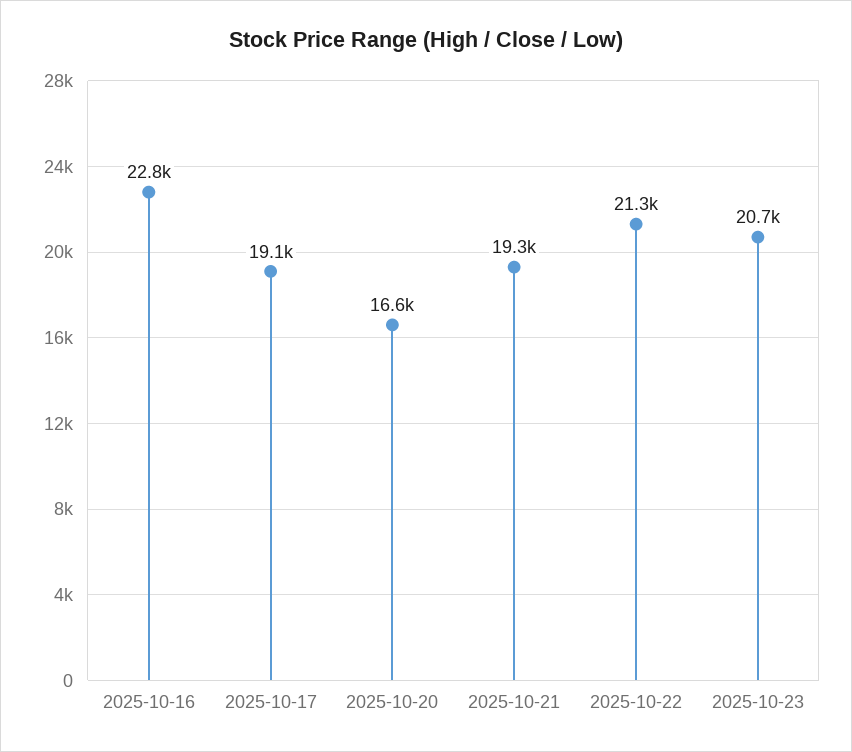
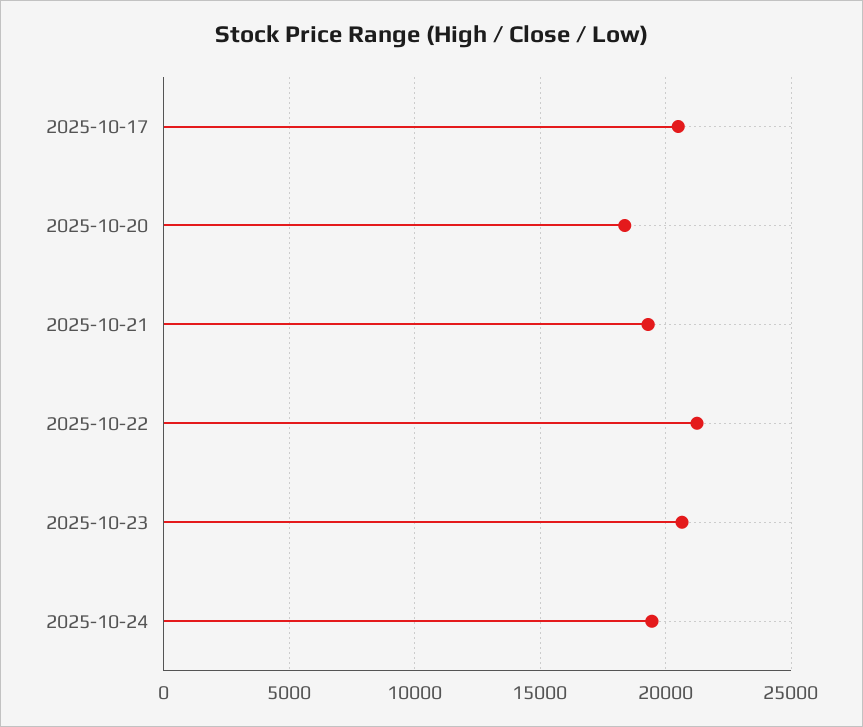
2025-10-16: 22800 -> none
2025-10-17: 19100 -> 20500
2025-10-20: 16600 -> 18500
2025-10-24: none -> 19500

